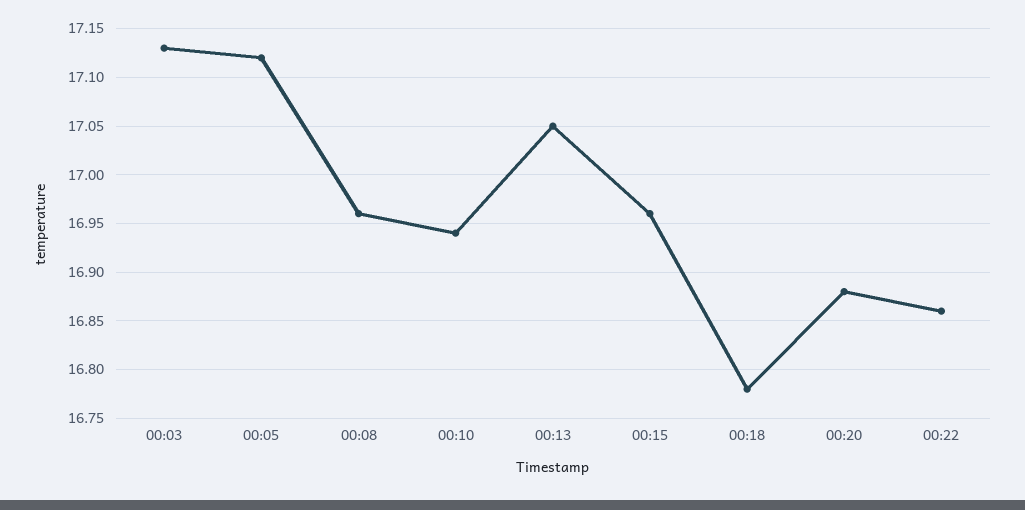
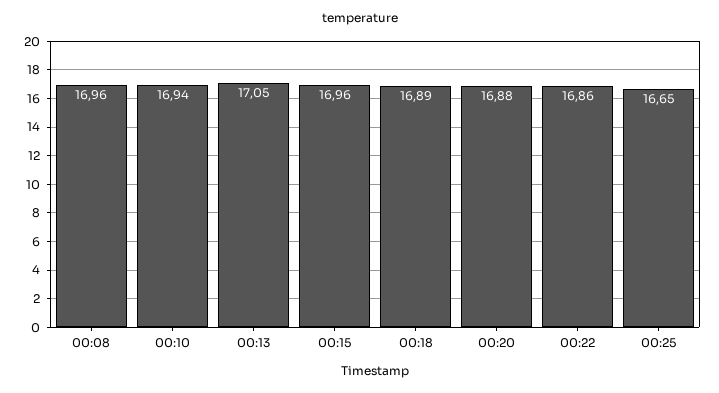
00:03: 17.13 -> none
00:05: 17.12 -> none
00:18: 16.78 -> 16.89
00:25: none -> 16.65

